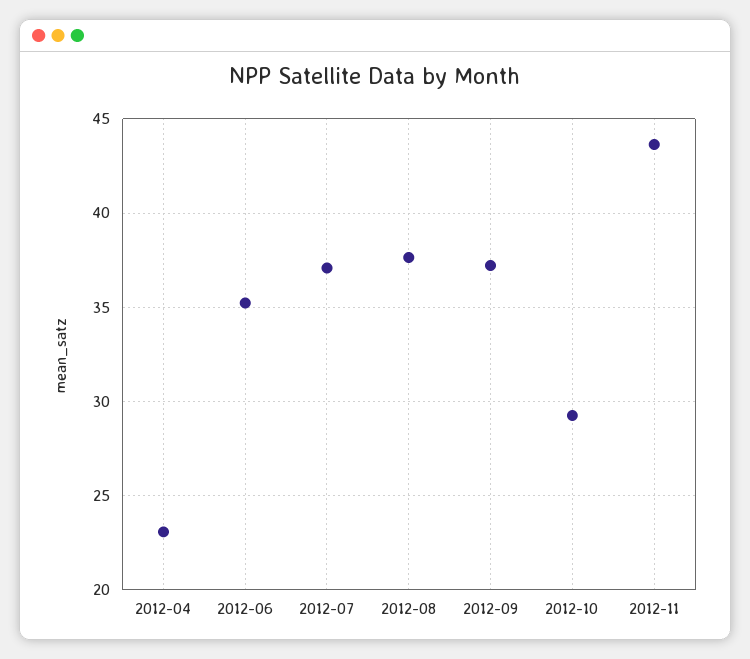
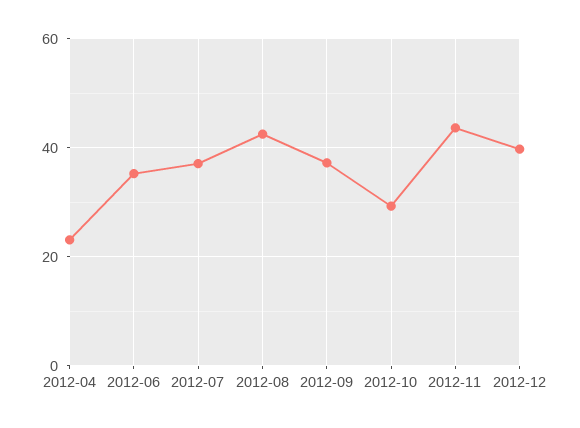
2012-08: 37.5 -> 42
2012-12: none -> 40

